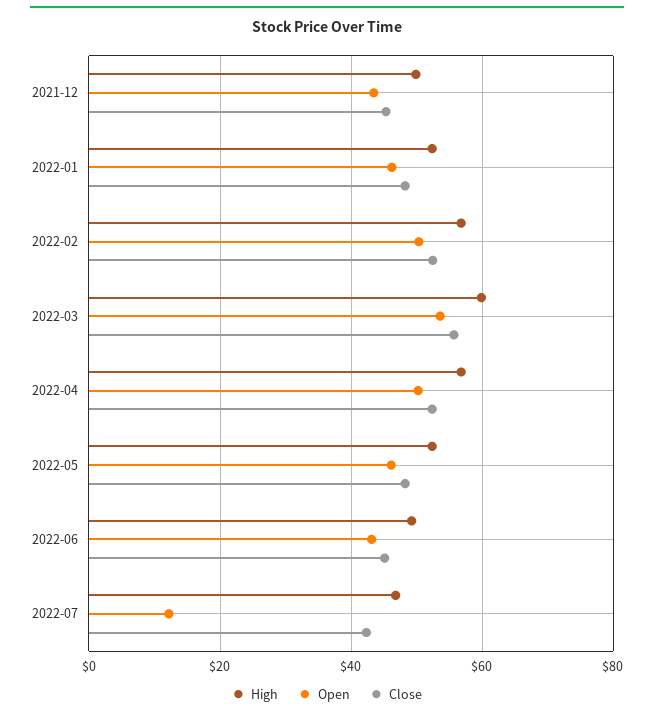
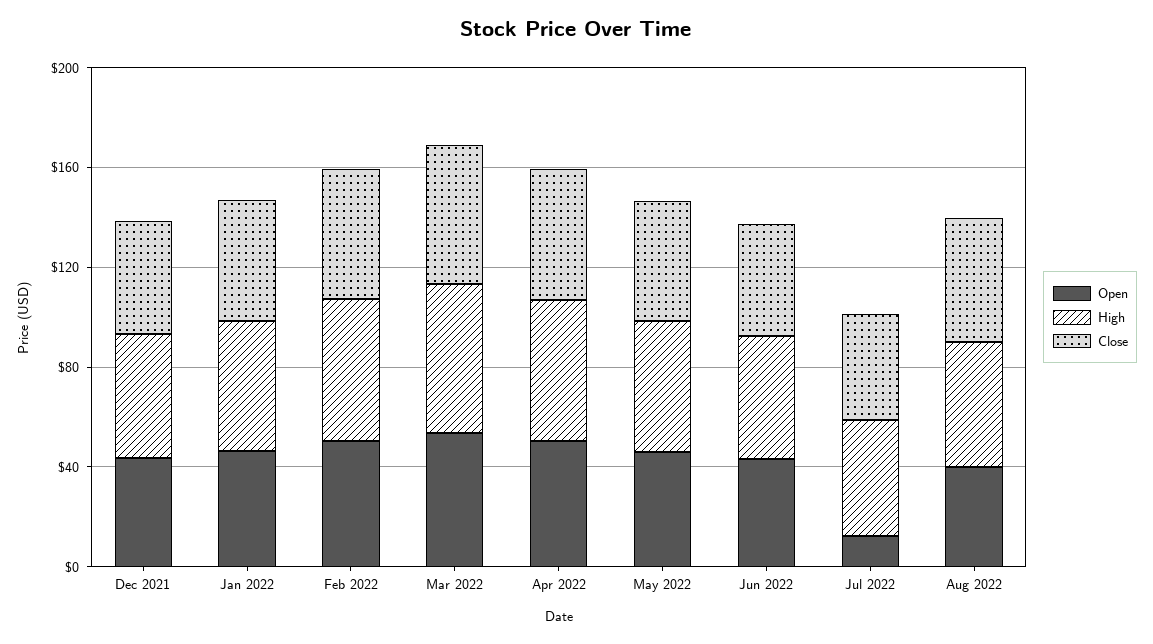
Open, Aug 2022: none -> 40
High, Aug 2022: none -> 50
Close, Aug 2022: none -> 50

